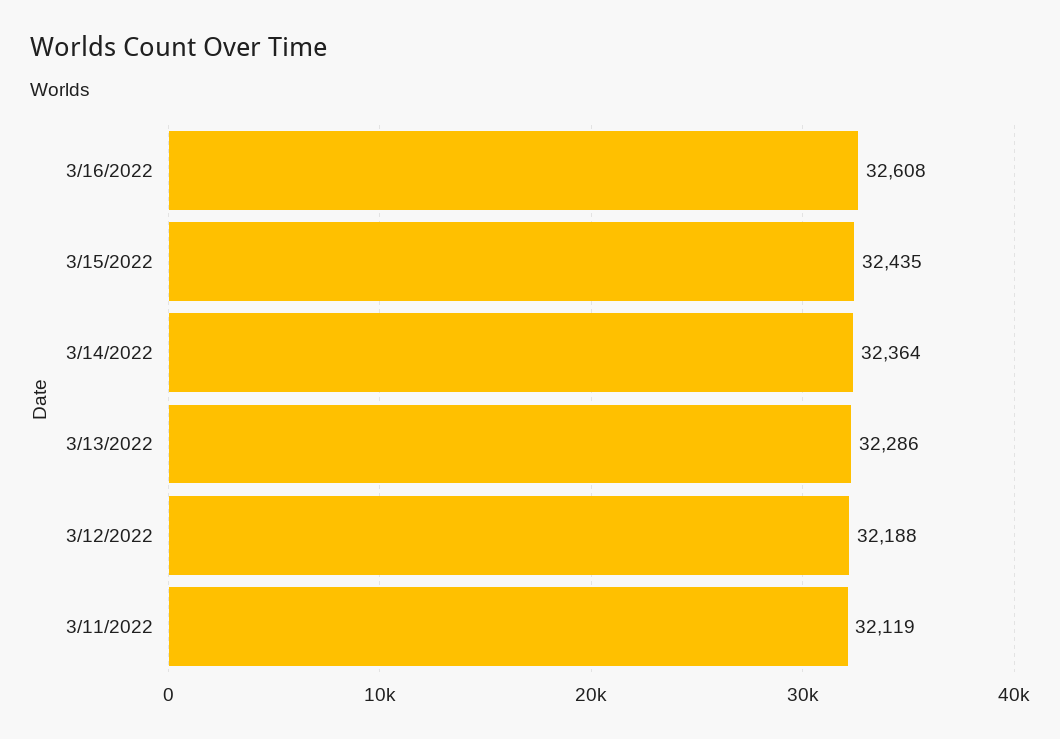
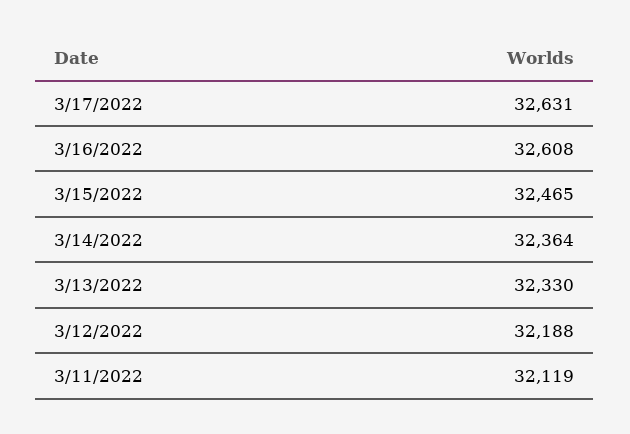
3/15/2022: 32435 -> 32465
3/13/2022: 32286 -> 32330
3/17/2022: none -> 32631

